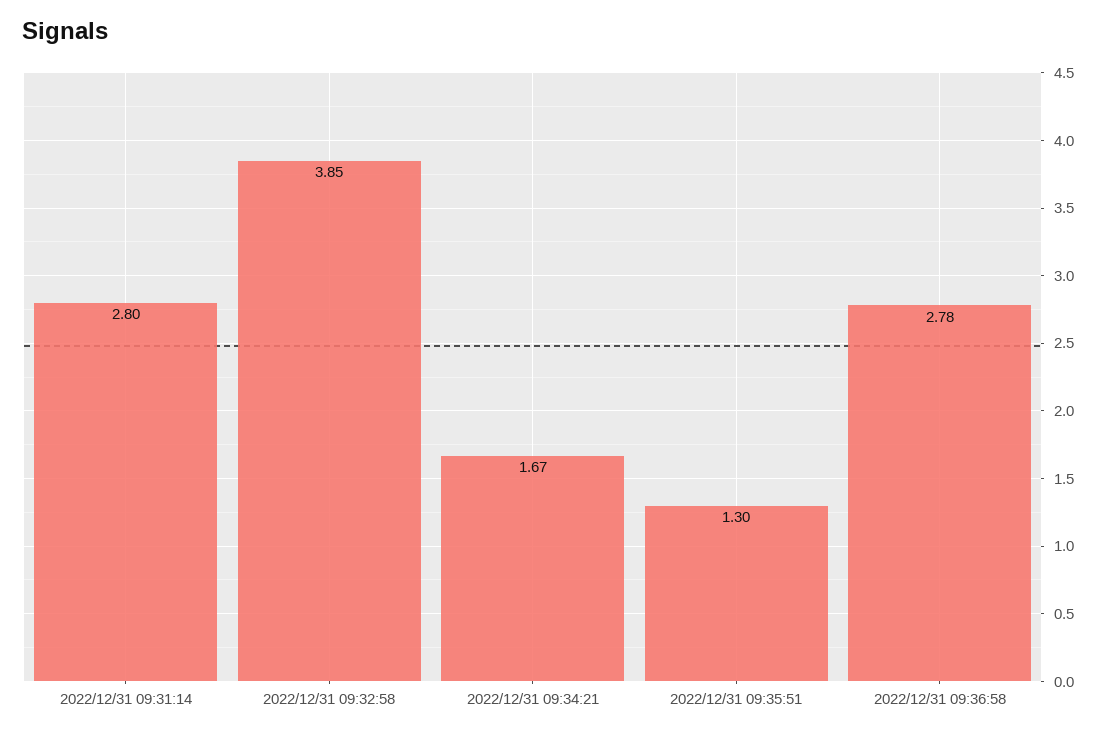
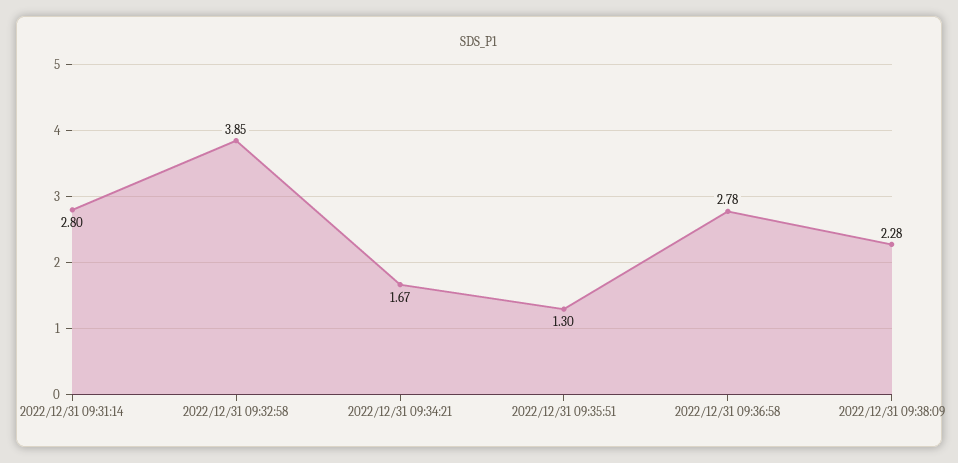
2022/12/31 09:38:09: none -> 2.28

